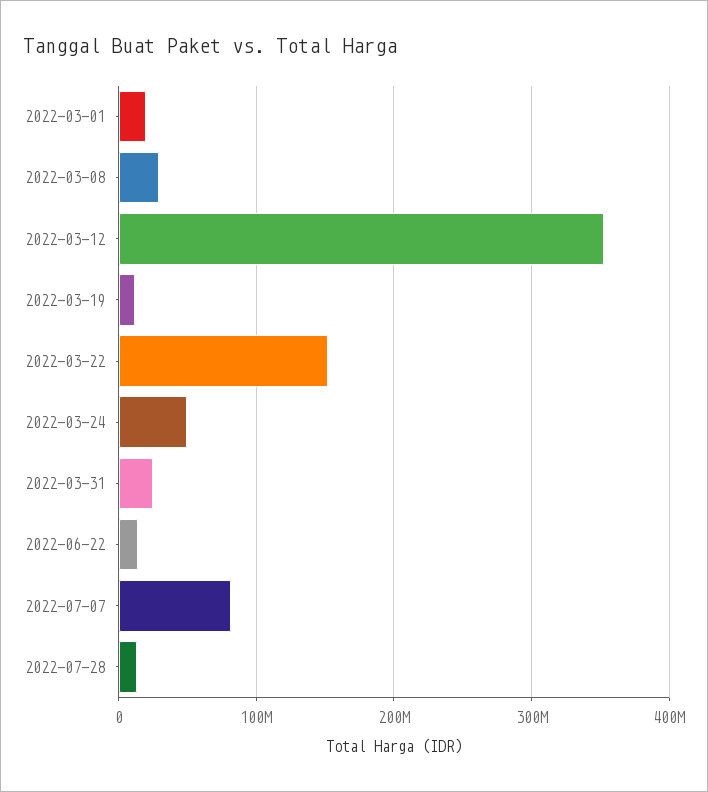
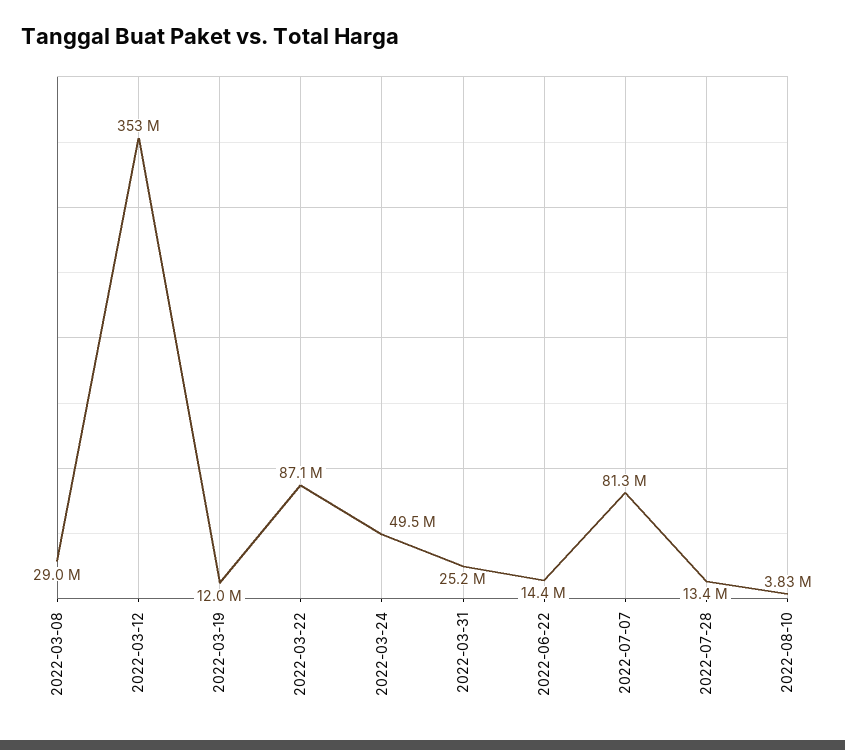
2022-03-01: 20000000 -> none
2022-03-22: 150000000 -> 87100000
2022-08-10: none -> 3830000

